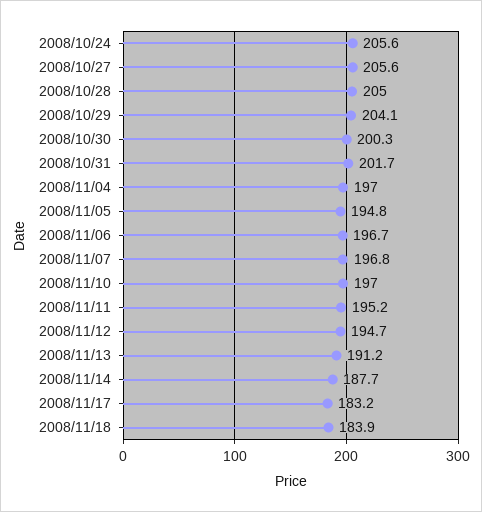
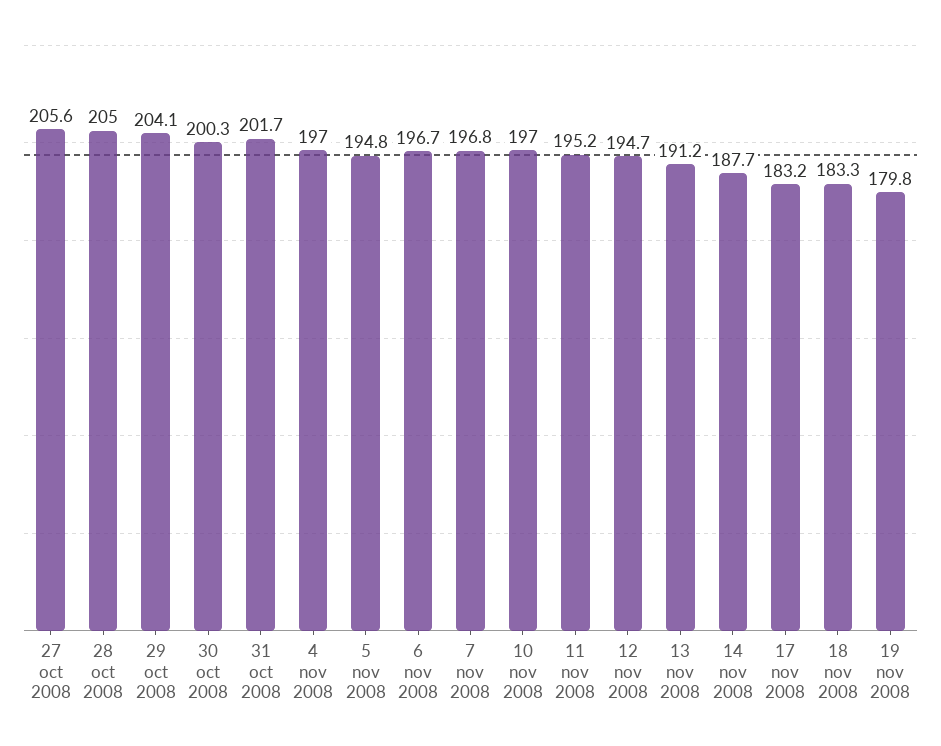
2008/10/24: 205.6 -> none
2008/11/18: 183.9 -> 183.3
19 nov 2008: none -> 179.8

